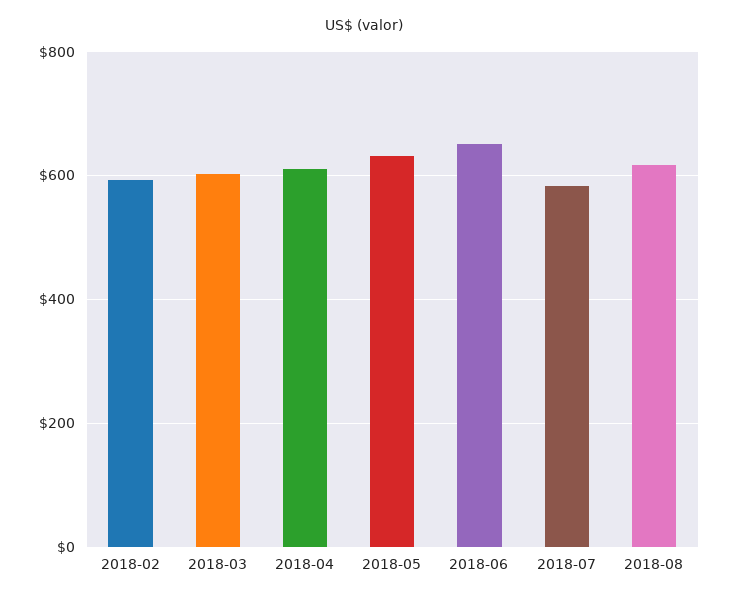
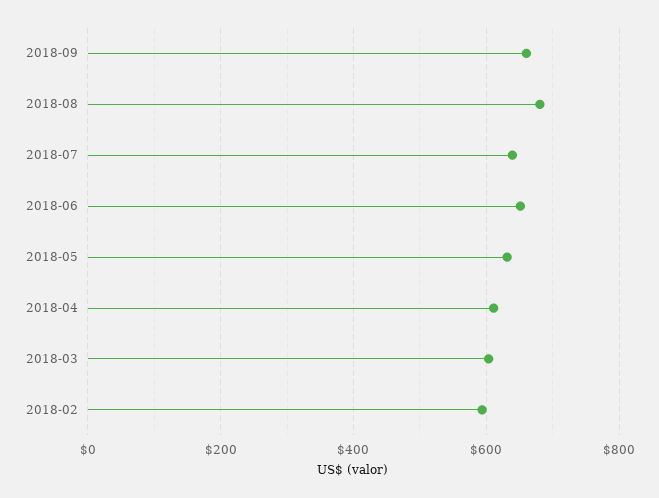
2018-07: 580 -> 640
2018-08: 620 -> 680
2018-09: none -> 660

